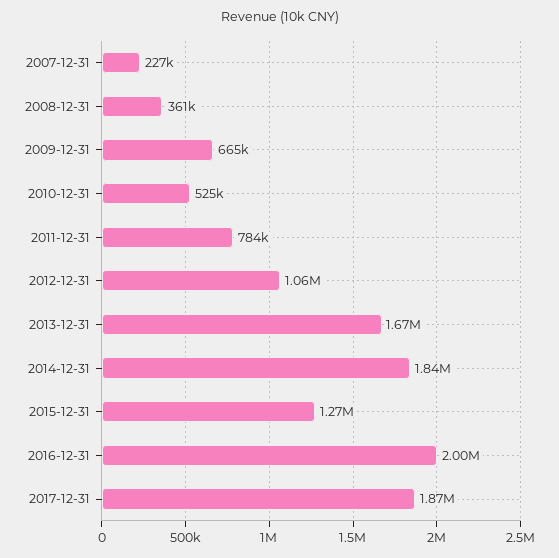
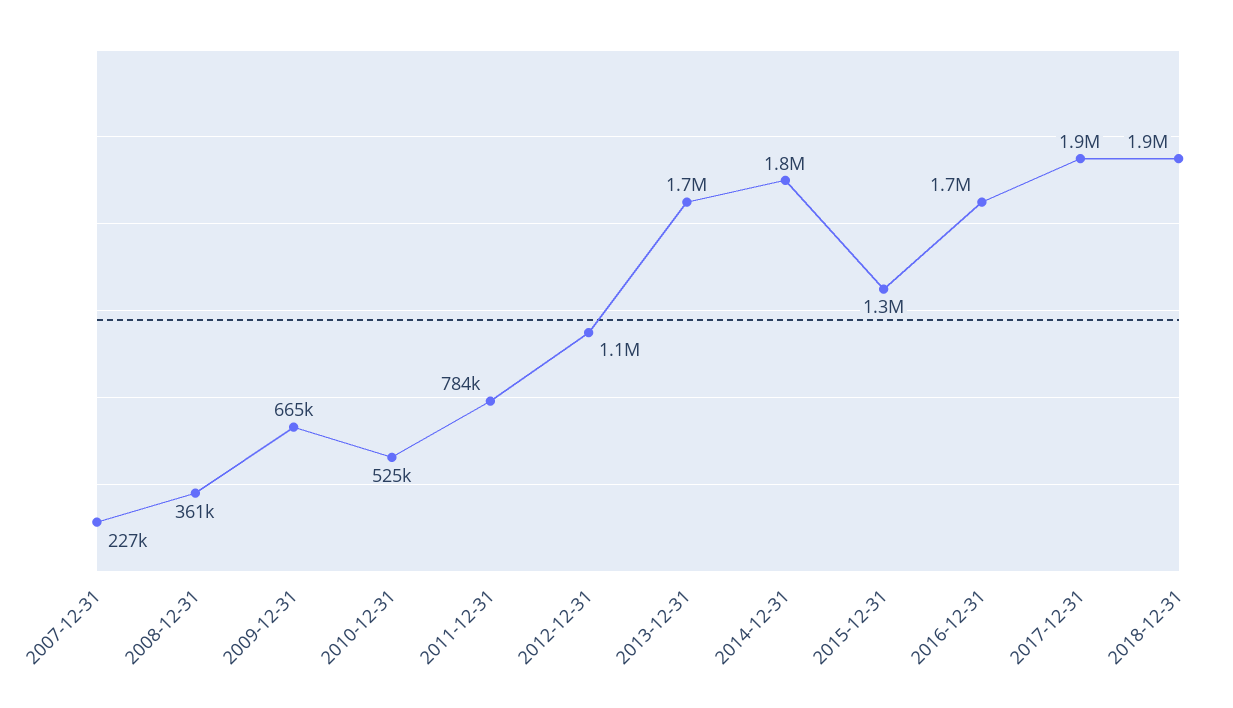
2016-12-31: 2000000 -> 1700000
2018-12-31: none -> 1900000

